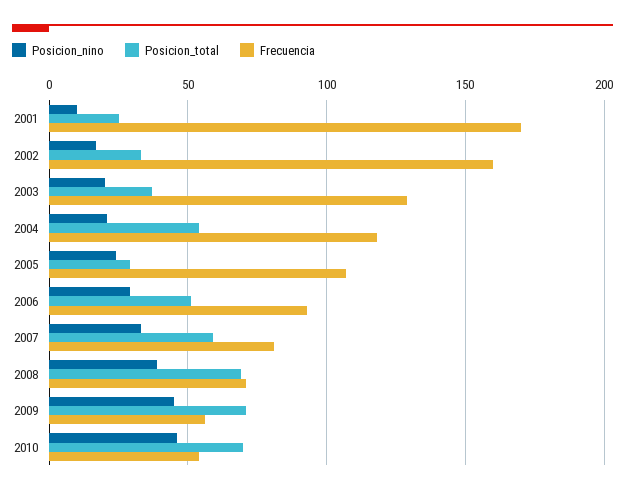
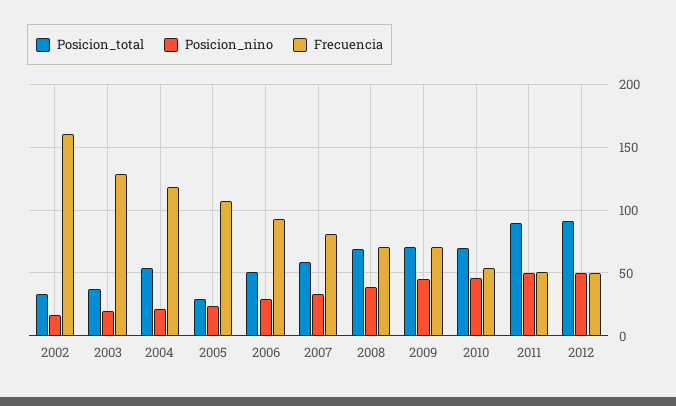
Posicion_nino, 2001: 10 -> none
Posicion_total, 2001: 25 -> none
Frecuencia, 2001: 170 -> none
Frecuencia, 2009: 55 -> 70
Posicion_total, 2011: none -> 90
Posicion_nino, 2011: none -> 50
Frecuencia, 2011: none -> 50
Posicion_total, 2012: none -> 90
Posicion_nino, 2012: none -> 50
Frecuencia, 2012: none -> 50

